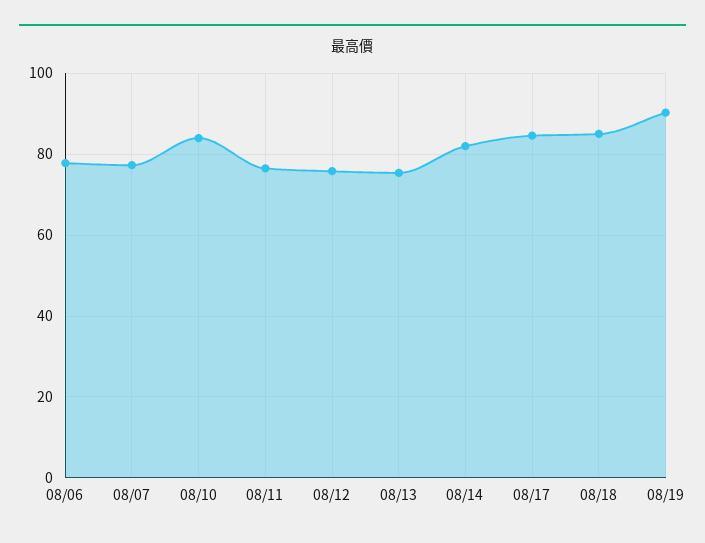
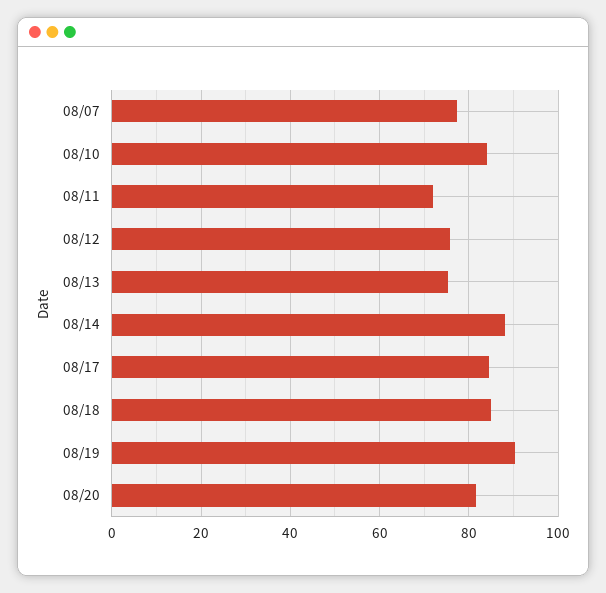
08/06: 78 -> none
08/11: 76 -> 72
08/14: 82 -> 88
08/20: none -> 82

